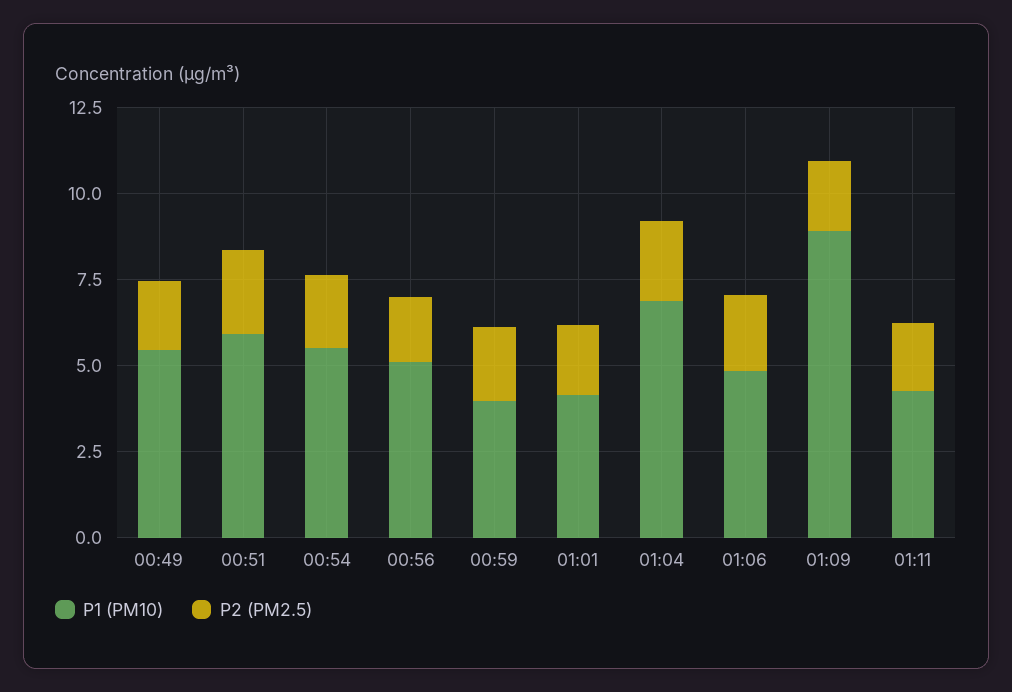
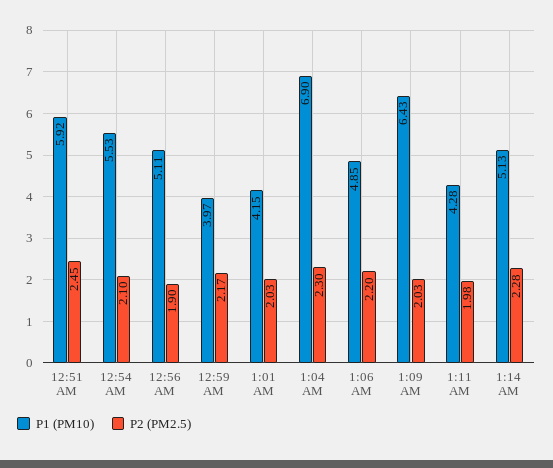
P1 (PM10), 00:49: 5.5 -> none
P2 (PM2.5), 00:49: 2 -> none
P1 (PM10), 01:09: 9 -> 6.43
P1 (PM10), 1:14 AM: none -> 5.13
P2 (PM2.5), 1:14 AM: none -> 2.28

